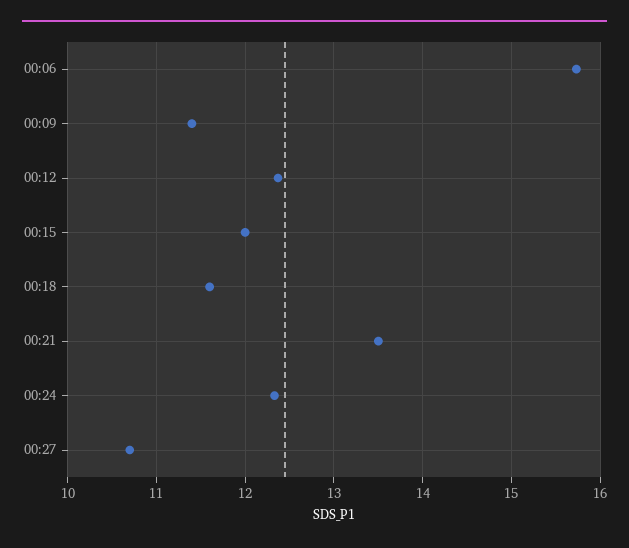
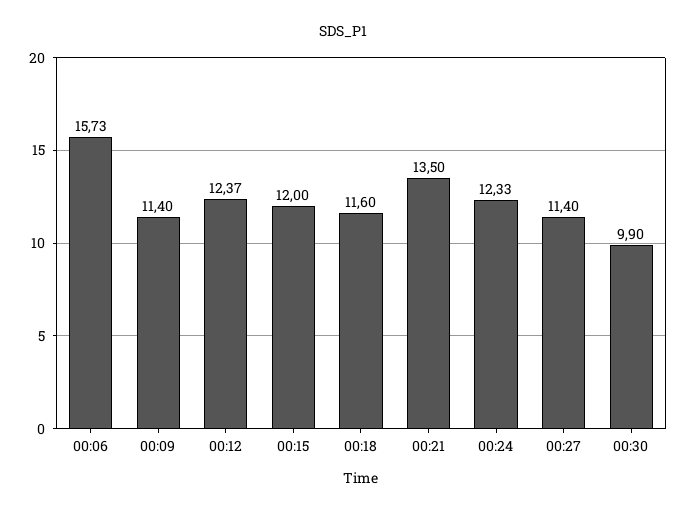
00:27: 10.7 -> 11.4
00:30: none -> 9.9

